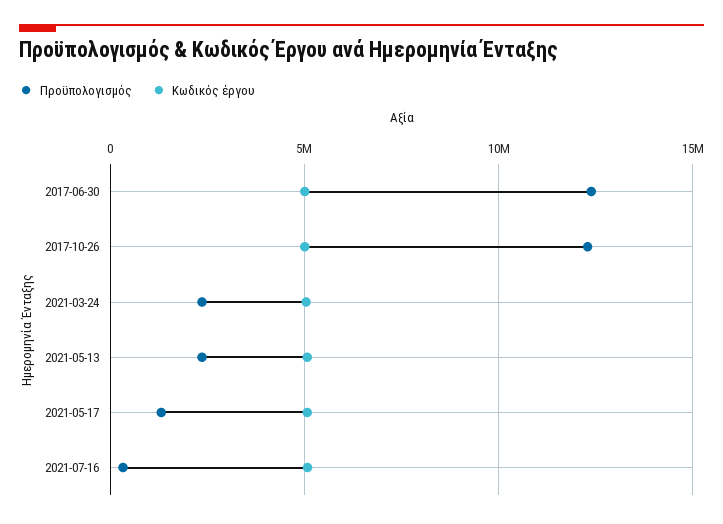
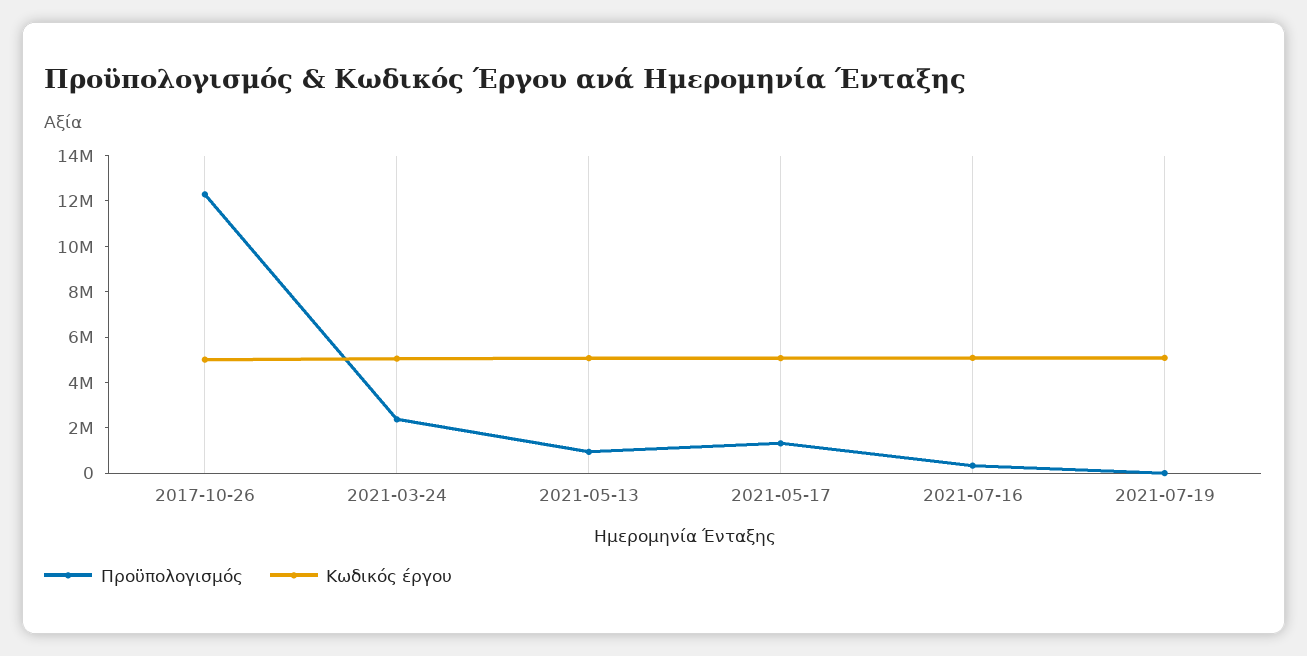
Προϋπολογισμός, 2017-06-30: 12500000 -> none
Κωδικός έργου, 2017-06-30: 5000000 -> none
Προϋπολογισμός, 2021-05-13: 2500000 -> 1000000
Προϋπολογισμός, 2021-07-19: none -> 0
Κωδικός έργου, 2021-07-19: none -> 5000000

